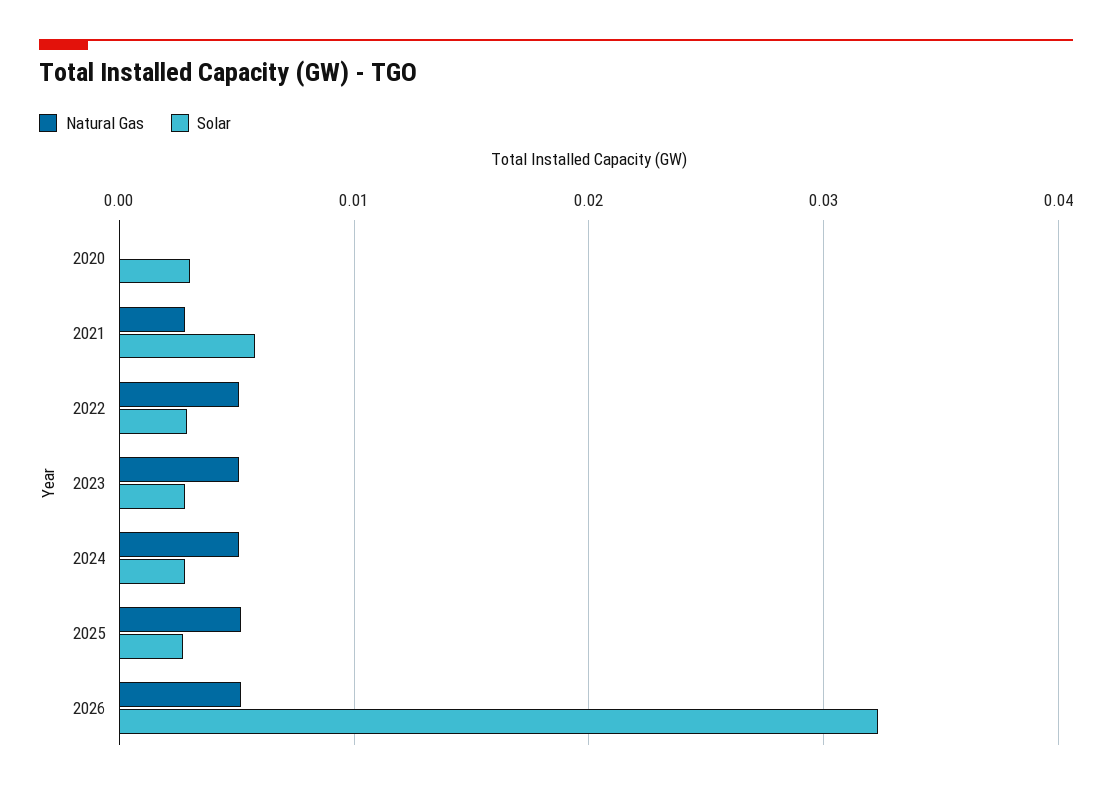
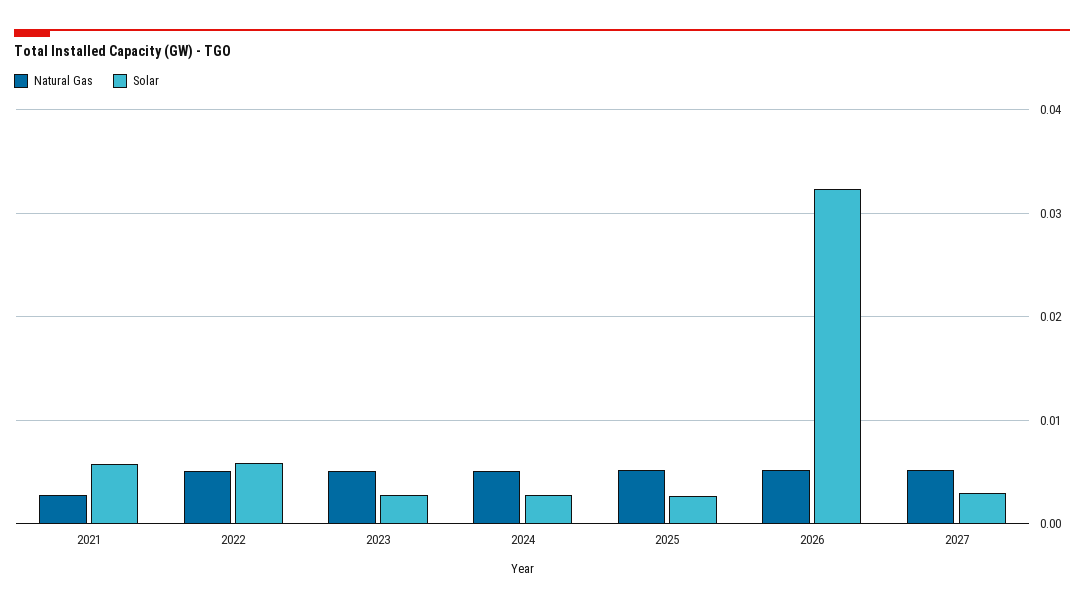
Natural Gas, 2020: 0 -> none
Solar, 2020: 0.003 -> none
Solar, 2022: 0.003 -> 0.006
Natural Gas, 2027: none -> 0.005
Solar, 2027: none -> 0.003

